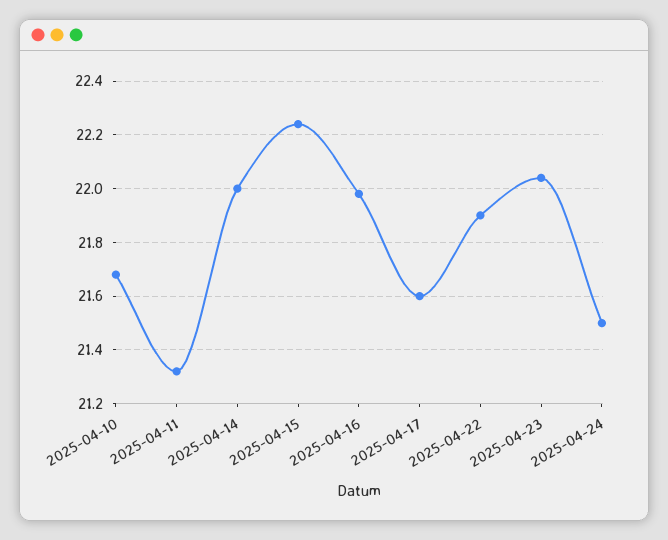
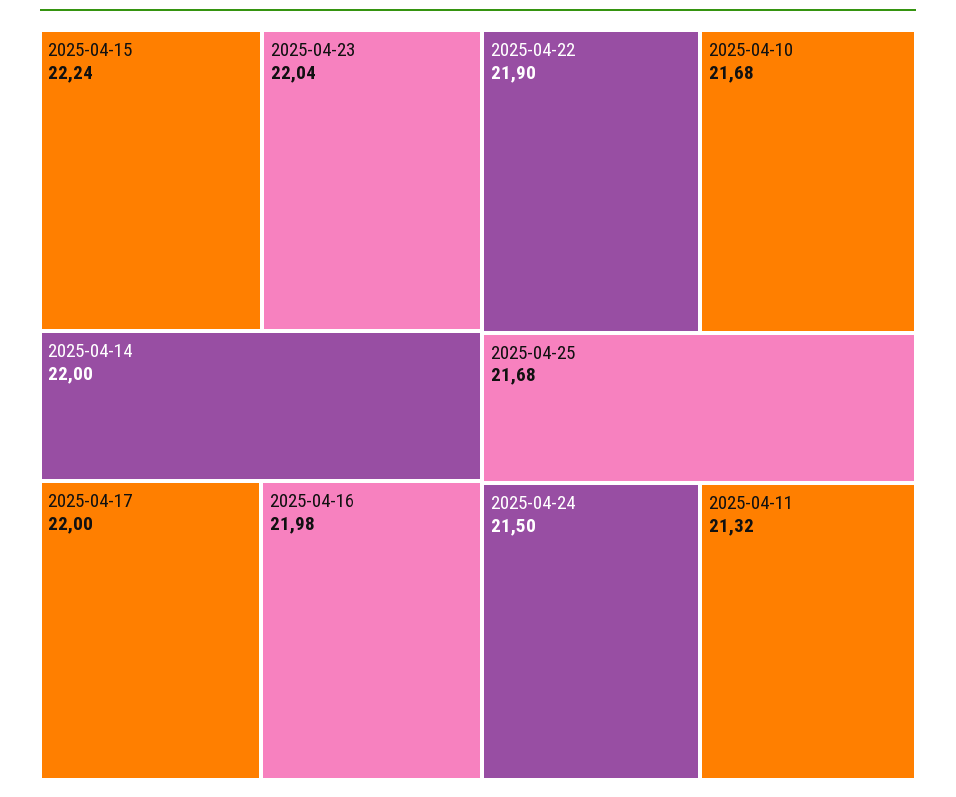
2025-04-17: 21.6 -> 22
2025-04-25: none -> 21.68

